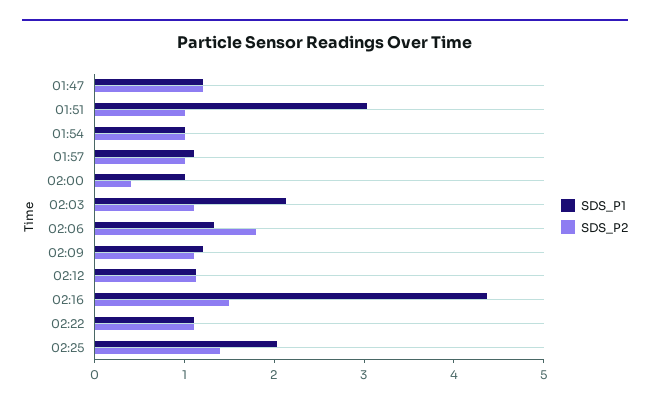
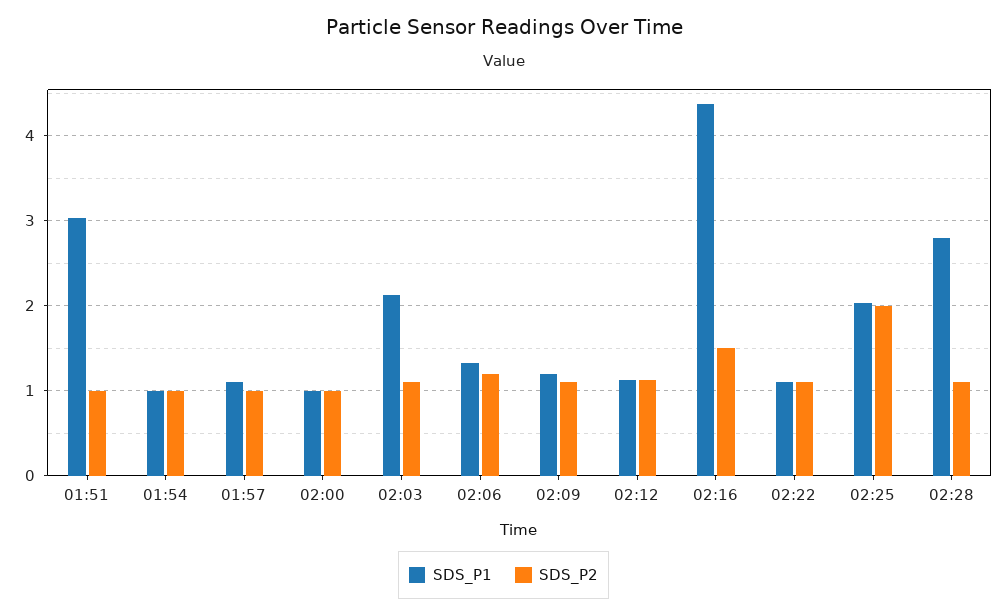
SDS_P1, 01:47: 1.2 -> none
SDS_P2, 01:47: 1.2 -> none
SDS_P2, 02:00: 0.4 -> 1
SDS_P2, 02:06: 1.8 -> 1.2
SDS_P2, 02:25: 1.4 -> 2
SDS_P1, 02:28: none -> 2.8
SDS_P2, 02:28: none -> 1.1

